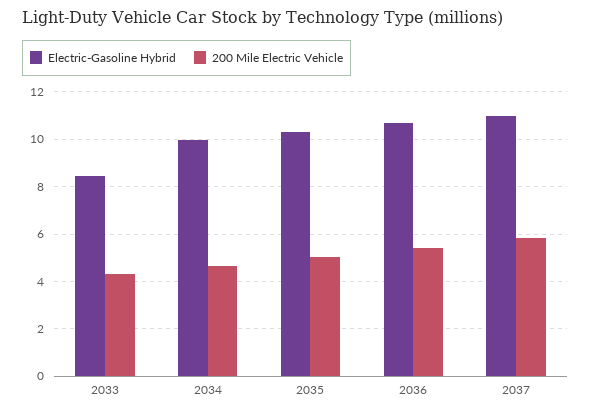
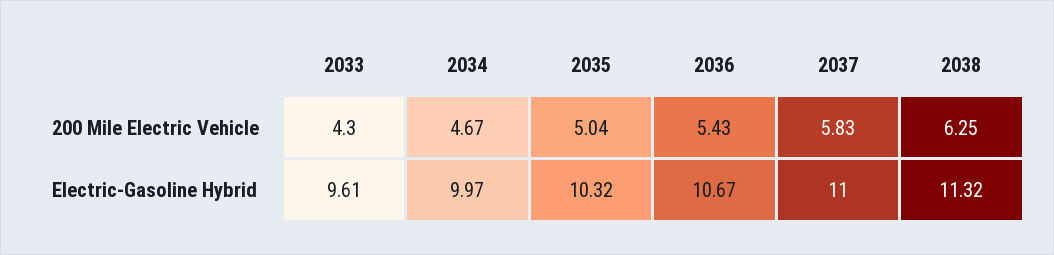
Electric-Gasoline Hybrid, 2033: 8.5 -> 9.61
200 Mile Electric Vehicle, 2038: none -> 6.25
Electric-Gasoline Hybrid, 2038: none -> 11.32

